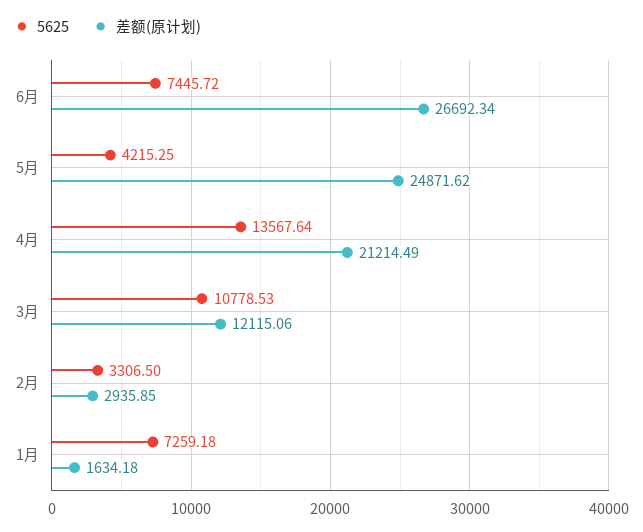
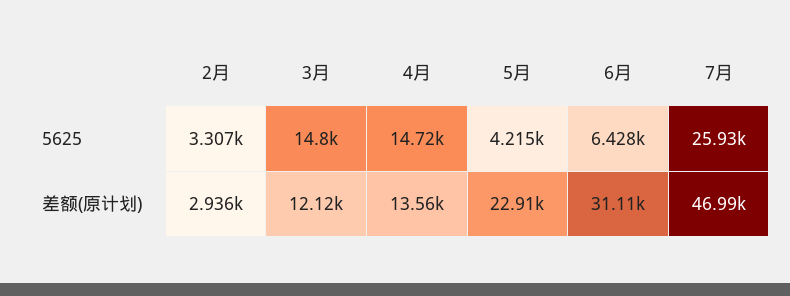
5625, 6月: 7445.72 -> 6428
差额(原计划), 6月: 26692.34 -> 31110
差额(原计划), 5月: 24871.62 -> 22910
5625, 4月: 13567.64 -> 14720
差额(原计划), 4月: 21214.49 -> 13560
5625, 3月: 10778.53 -> 14800
5625, 1月: 7259.18 -> none
差额(原计划), 1月: 1634.18 -> none
5625, 7月: none -> 25930
差额(原计划), 7月: none -> 46990

